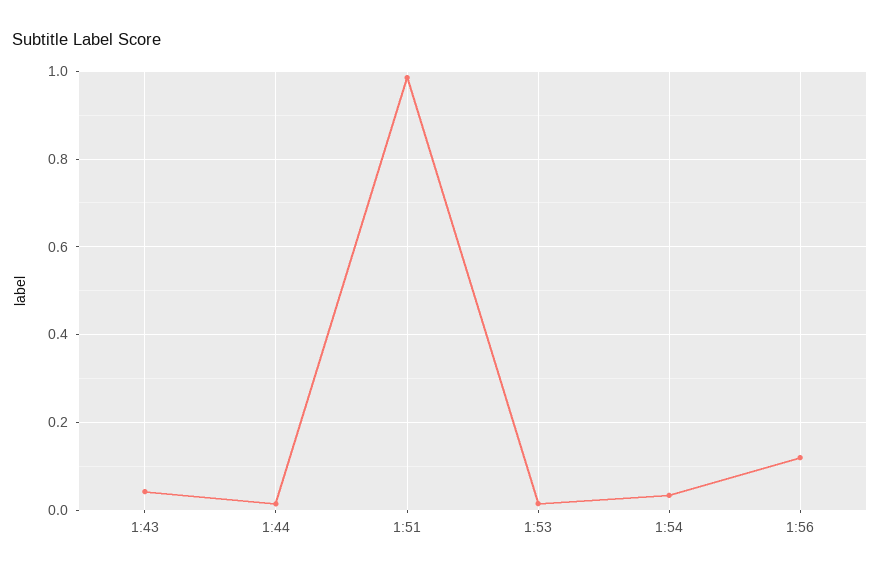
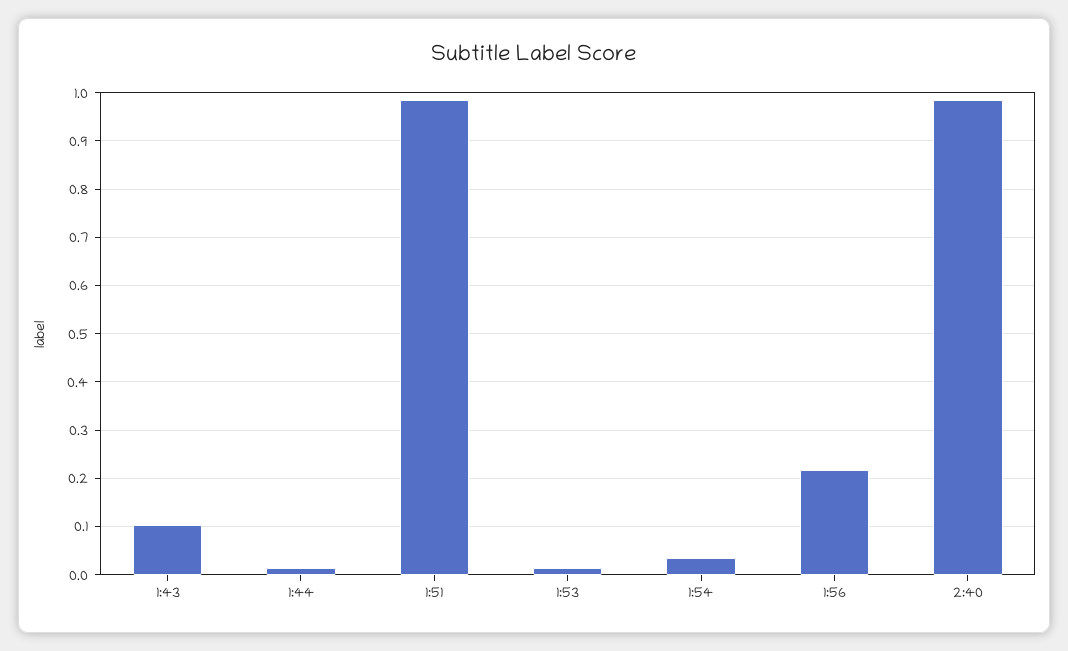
1:43: 0.04 -> 0.1
1:56: 0.12 -> 0.22
2:40: none -> 0.98

